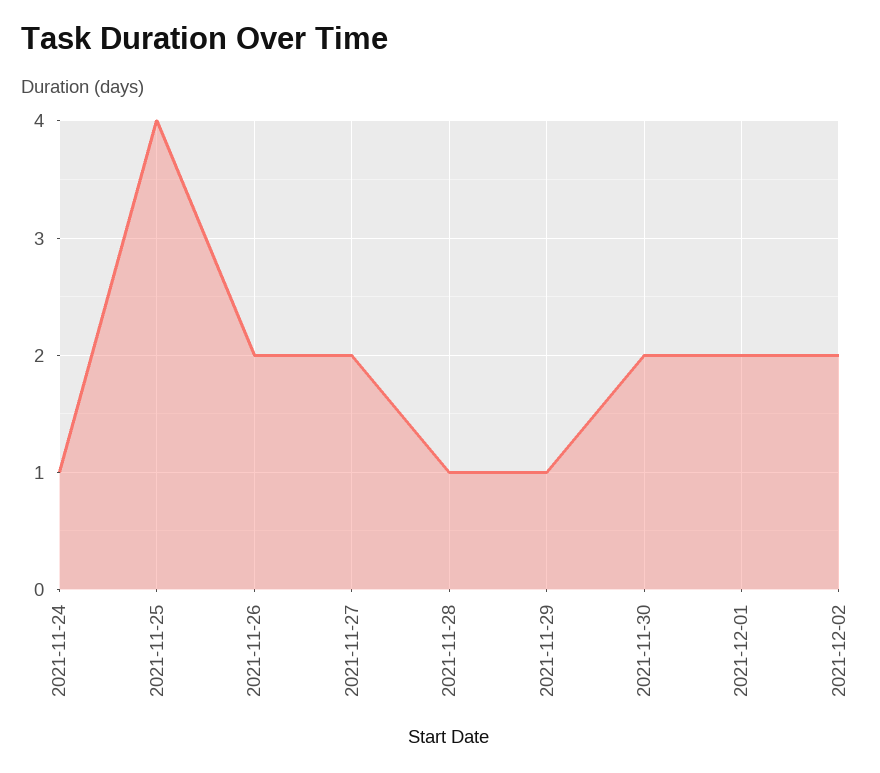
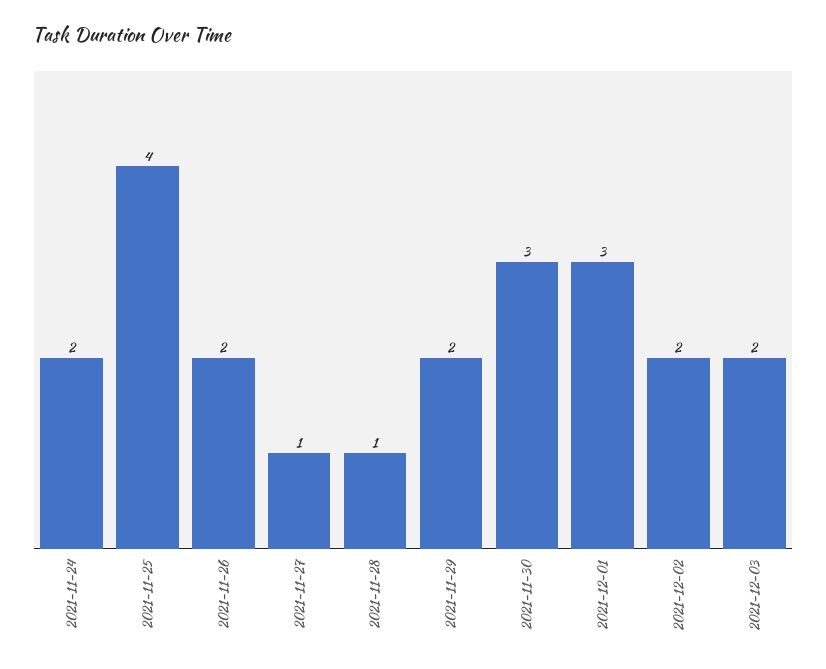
2021-11-24: 1 -> 2
2021-11-27: 2 -> 1
2021-11-29: 1 -> 2
2021-11-30: 2 -> 3
2021-12-01: 2 -> 3
2021-12-03: none -> 2

